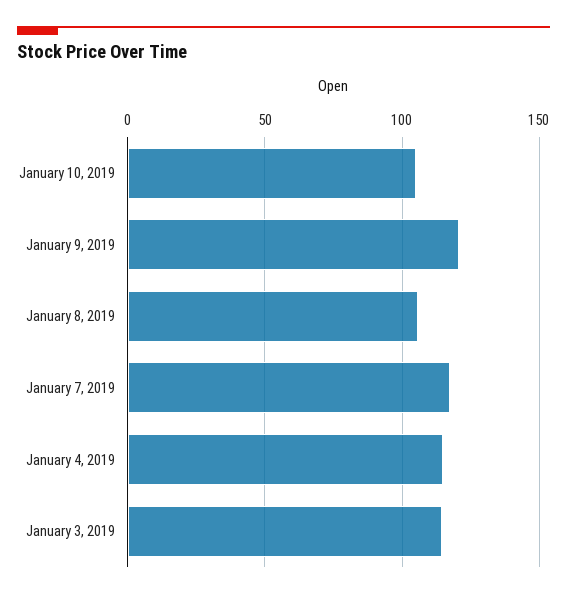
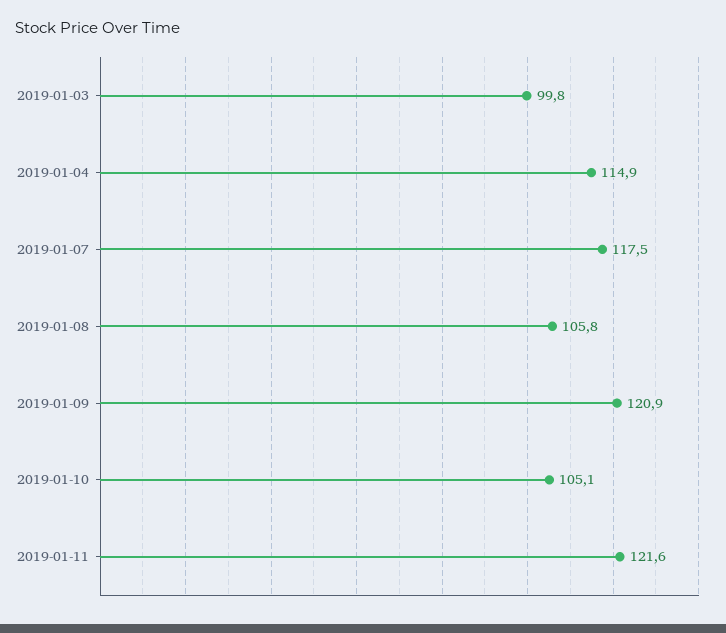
January 3, 2019: 115 -> 99.8
2019-01-11: none -> 121.6

